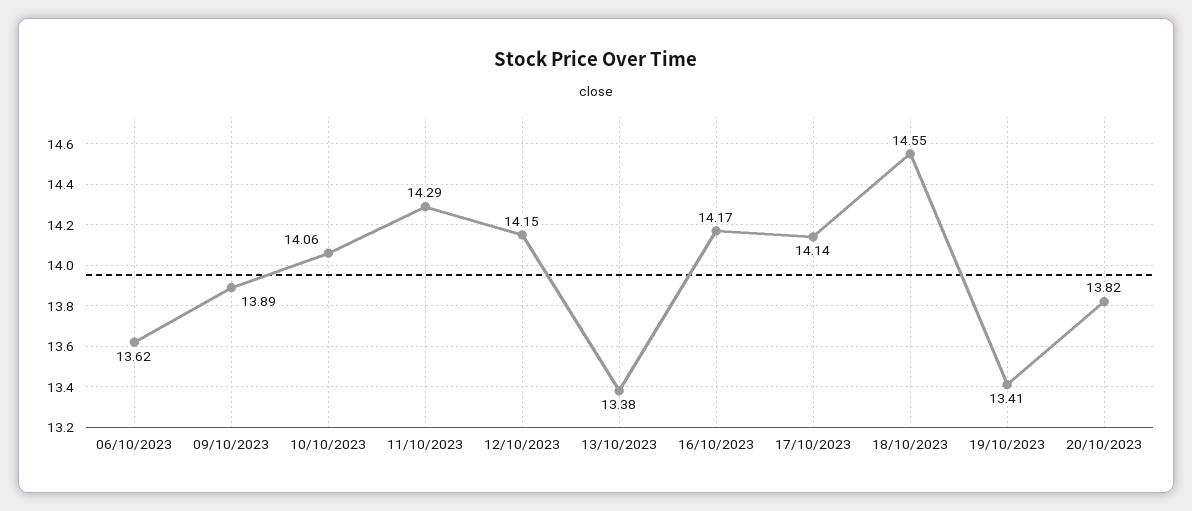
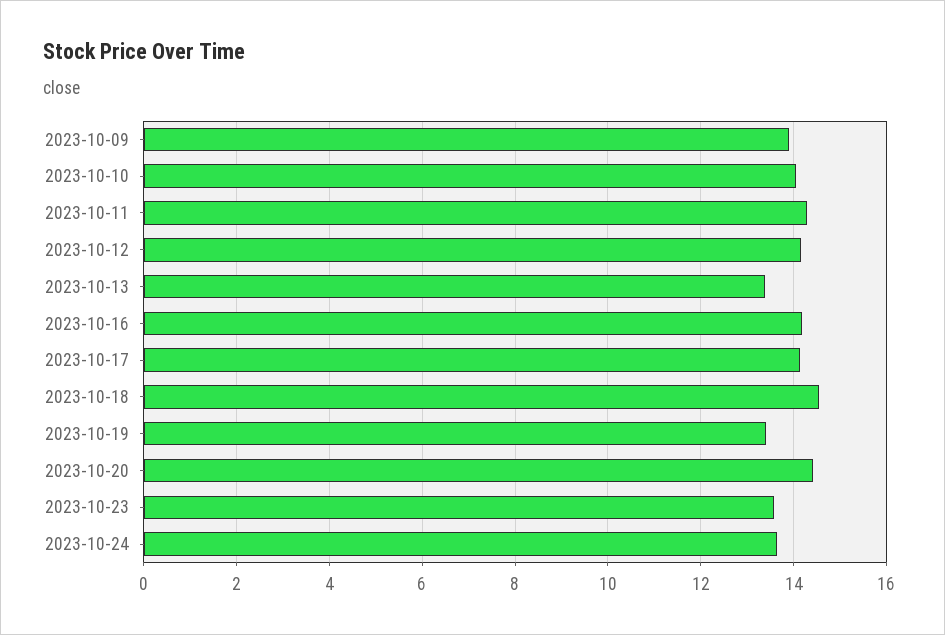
06/10/2023: 13.62 -> none
20/10/2023: 13.82 -> 14.4
2023-10-23: none -> 13.6
2023-10-24: none -> 13.6

